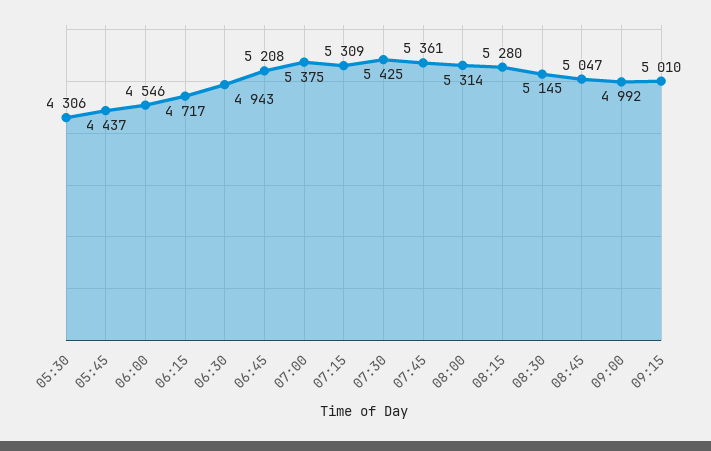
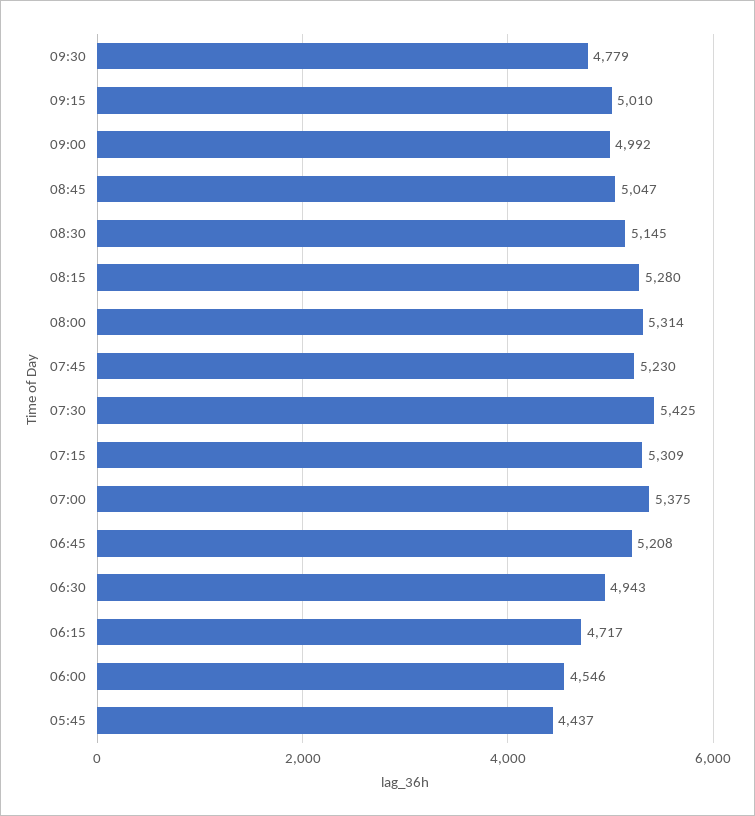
05:30: 4306 -> none
07:45: 5361 -> 5230
09:30: none -> 4779

